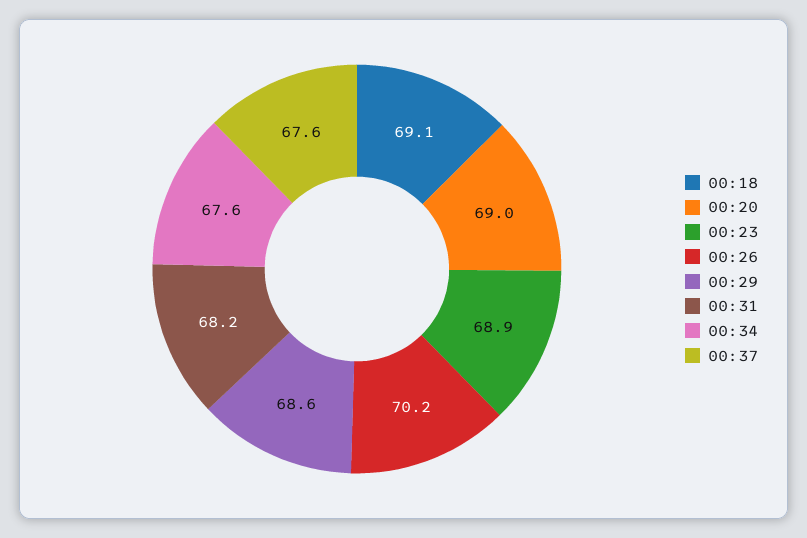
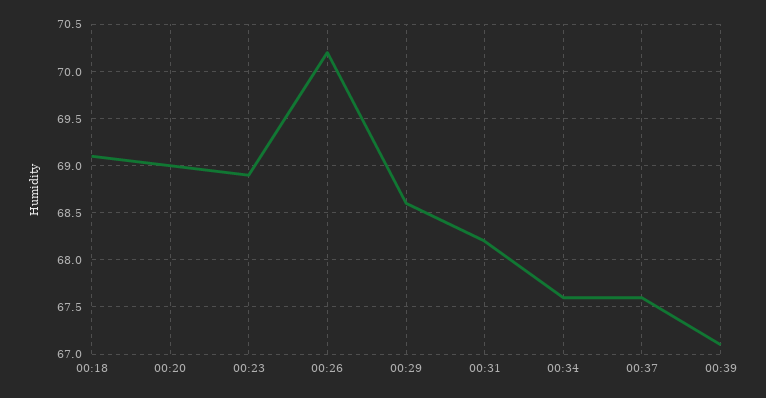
00:39: none -> 67.1

